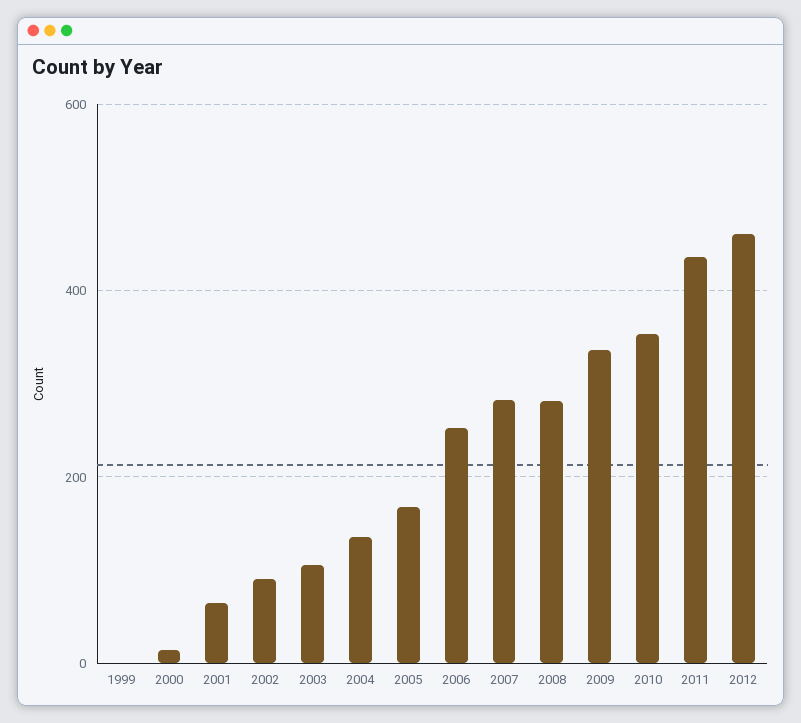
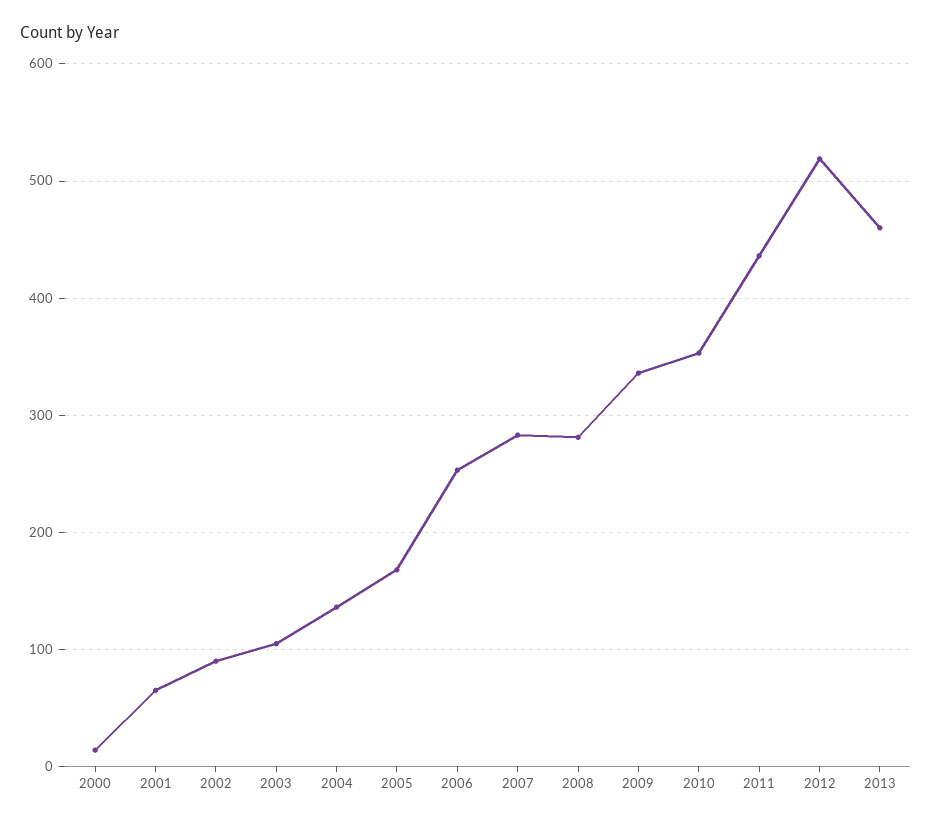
1999: 0 -> none
2012: 460 -> 520
2013: none -> 460

